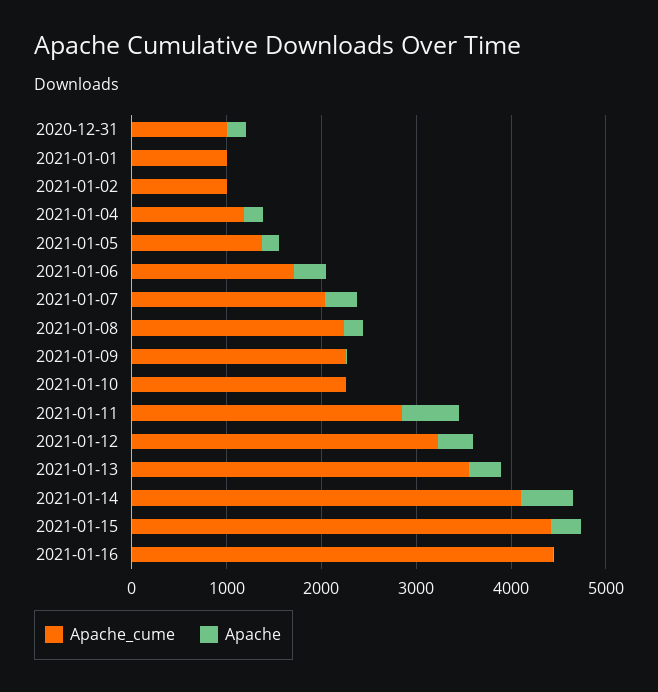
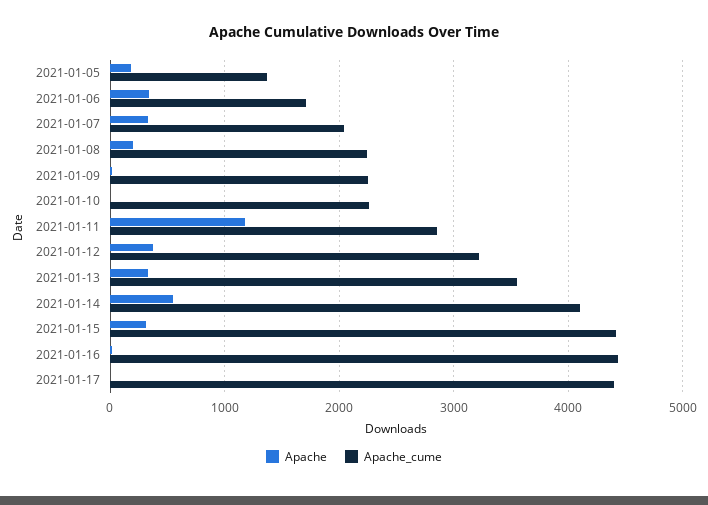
Apache_cume, 2020-12-31: 1000 -> none
Apache, 2020-12-31: 200 -> none
Apache_cume, 2021-01-01: 1000 -> none
Apache, 2021-01-01: 0 -> none
Apache_cume, 2021-01-02: 1000 -> none
Apache, 2021-01-02: 0 -> none
Apache_cume, 2021-01-04: 1200 -> none
Apache, 2021-01-04: 200 -> none
Apache, 2021-01-11: 600 -> 1200
Apache, 2021-01-17: none -> 0
Apache_cume, 2021-01-17: none -> 4400

